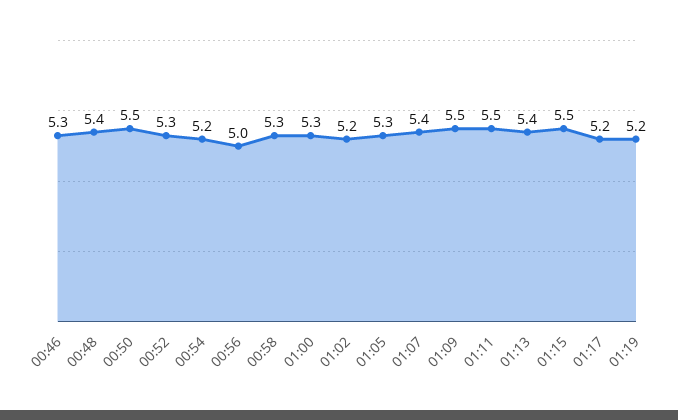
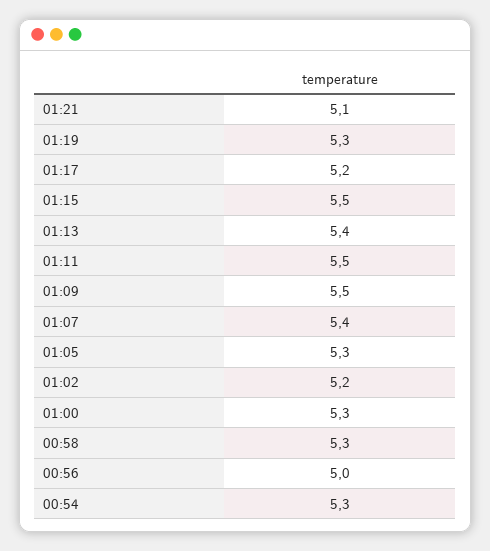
00:46: 5.3 -> none
00:48: 5.4 -> none
00:50: 5.5 -> none
00:52: 5.3 -> none
00:54: 5.2 -> 5.3
01:19: 5.2 -> 5.3
01:21: none -> 5.1

